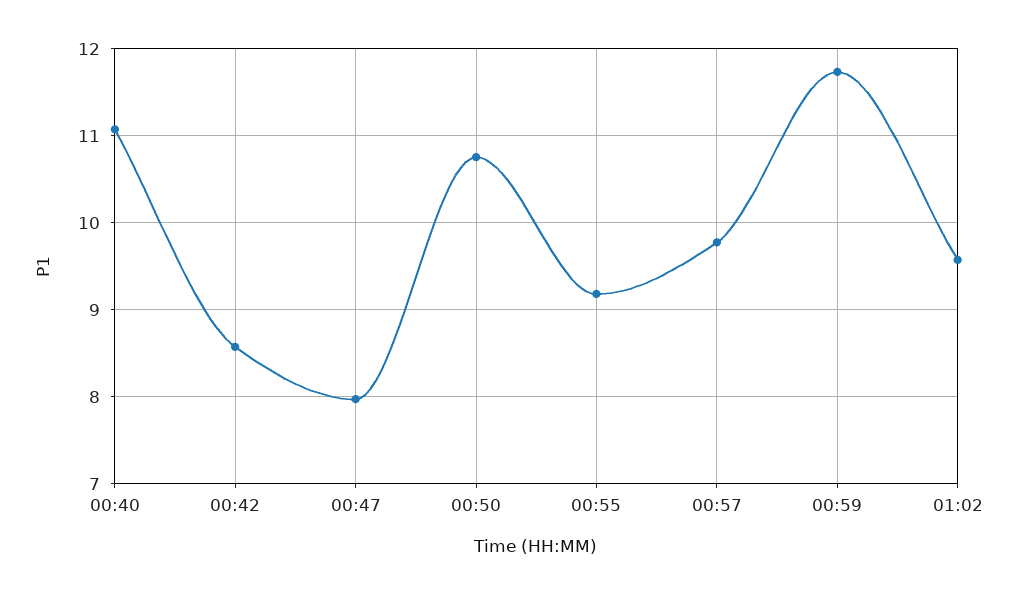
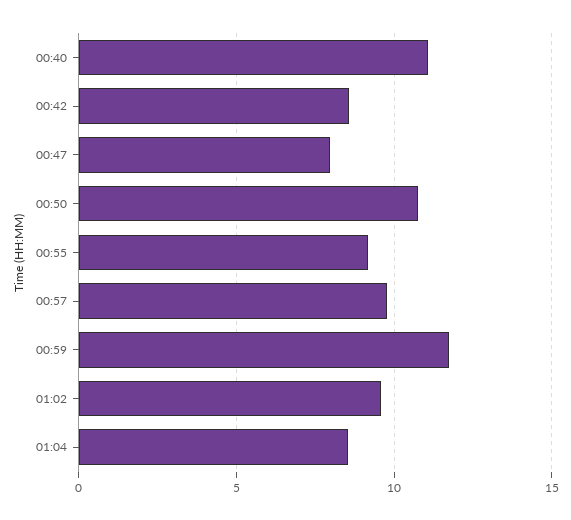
01:04: none -> 8.5

